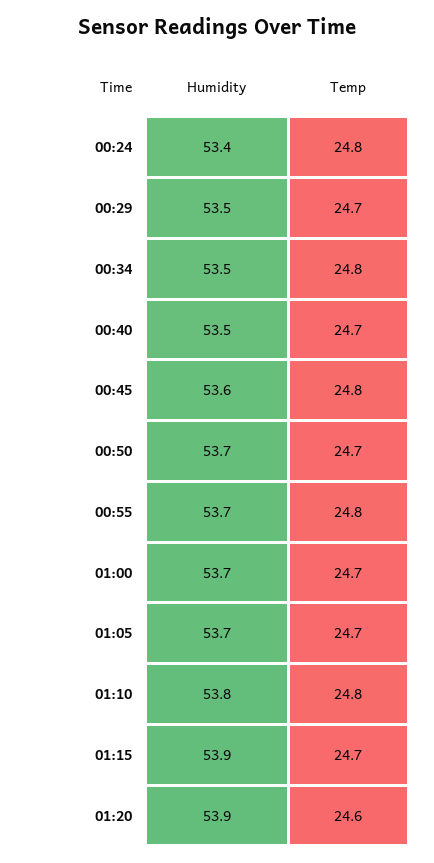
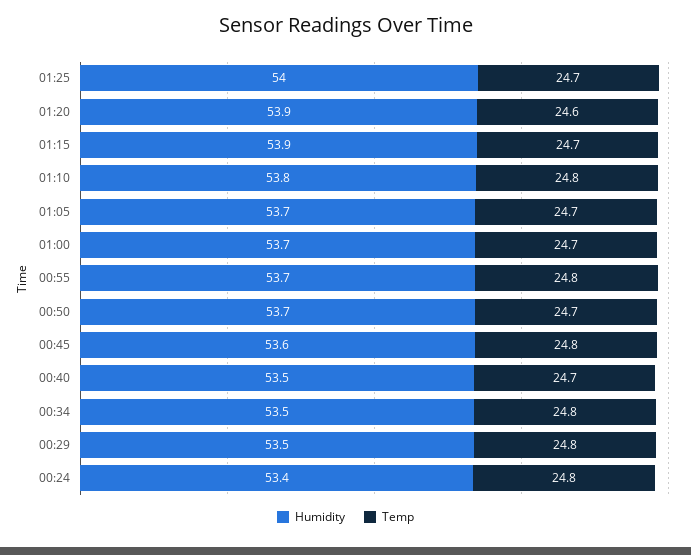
Temp, 00:29: 24.7 -> 24.8
Humidity, 01:25: none -> 54
Temp, 01:25: none -> 24.7

